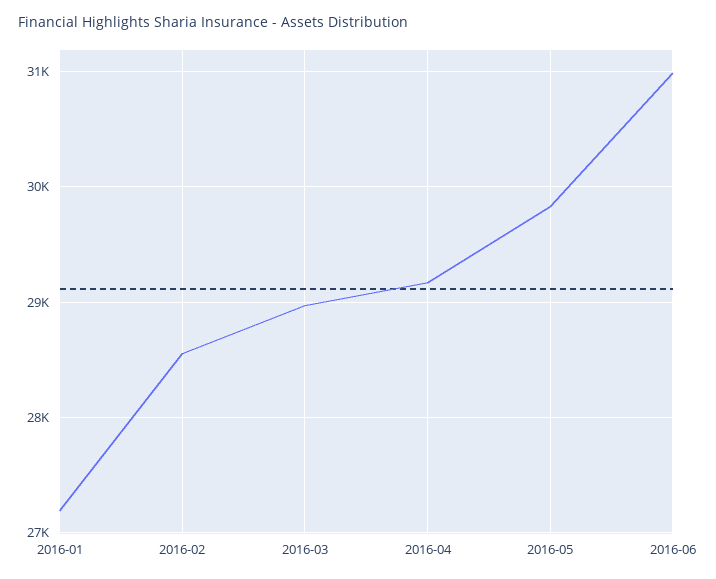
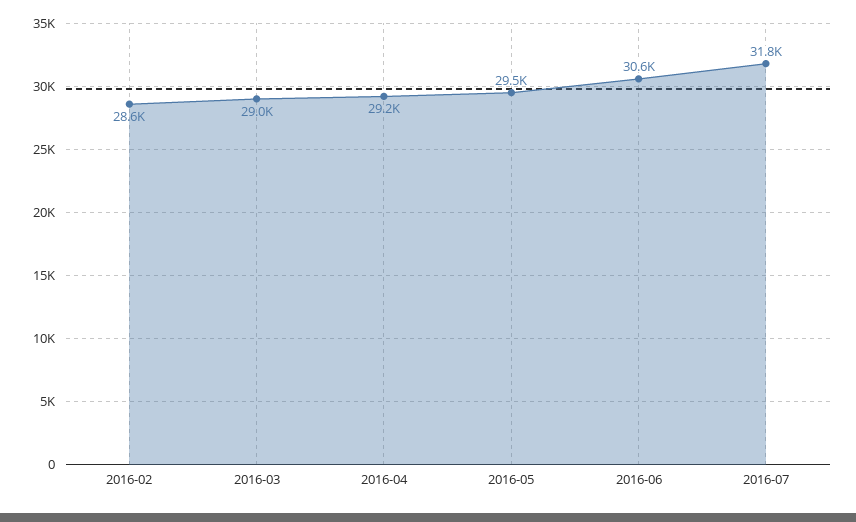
2016-01: 27200 -> none
2016-05: 29800 -> 29500
2016-06: 31000 -> 30600
2016-07: none -> 31800

